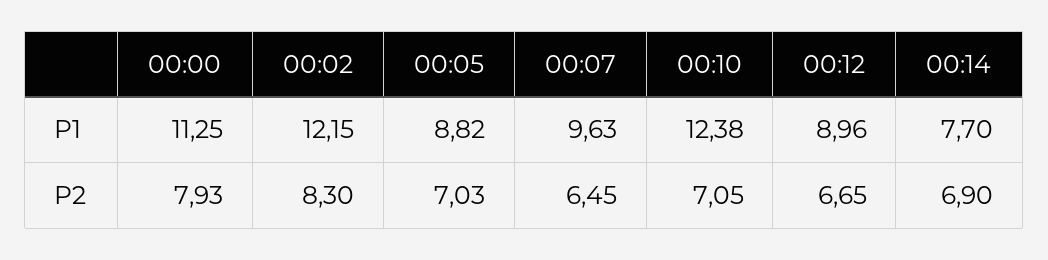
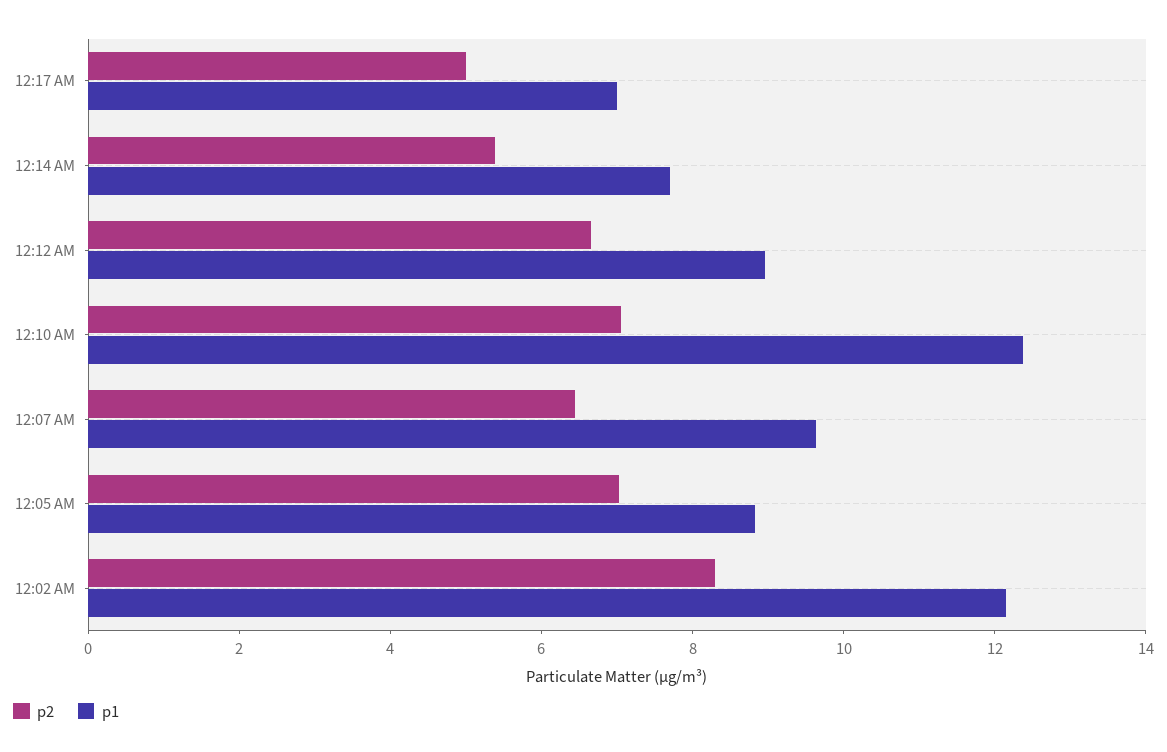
P1, 00:00: 11.25 -> none
P2, 00:00: 7.93 -> none
P2, 00:14: 6.9 -> 5.5
P2, 12:17 AM: none -> 5
P1, 12:17 AM: none -> 7

